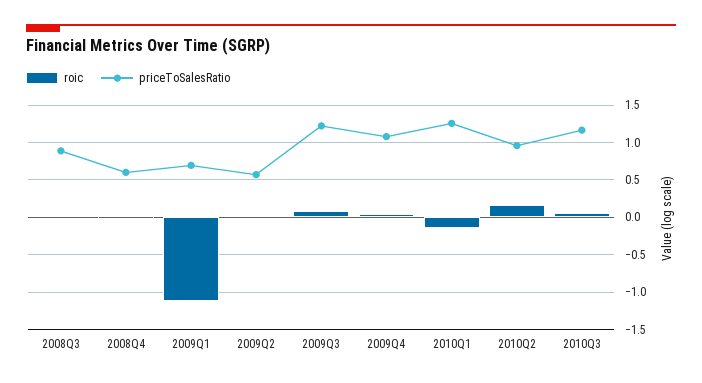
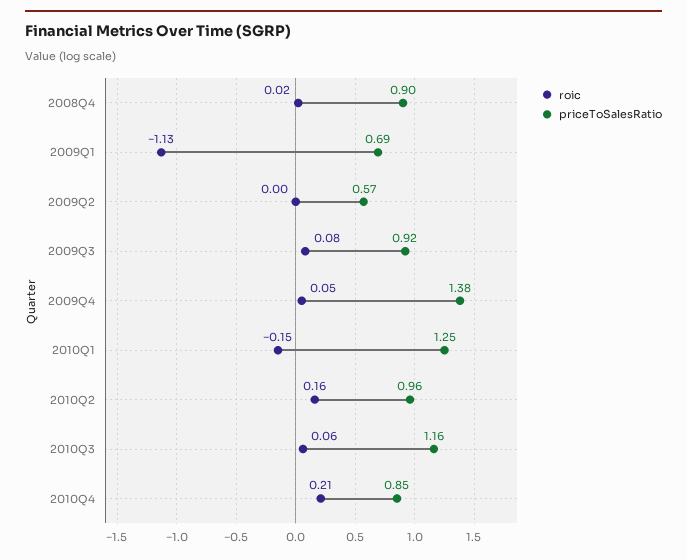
roic, 2008Q3: 0 -> none
priceToSalesRatio, 2008Q3: 0.9 -> none
priceToSalesRatio, 2008Q4: 0.6 -> 0.9
priceToSalesRatio, 2009Q3: 1.2 -> 0.92
priceToSalesRatio, 2009Q4: 1.1 -> 1.38
roic, 2010Q4: none -> 0.21
priceToSalesRatio, 2010Q4: none -> 0.85

